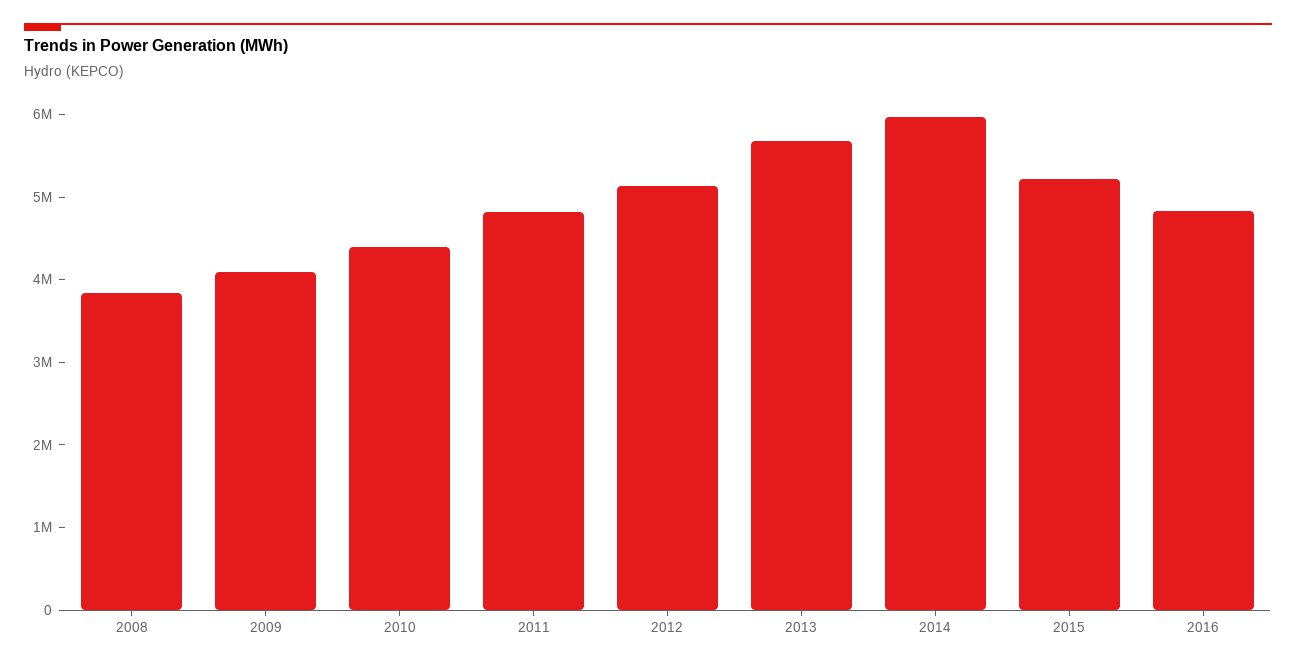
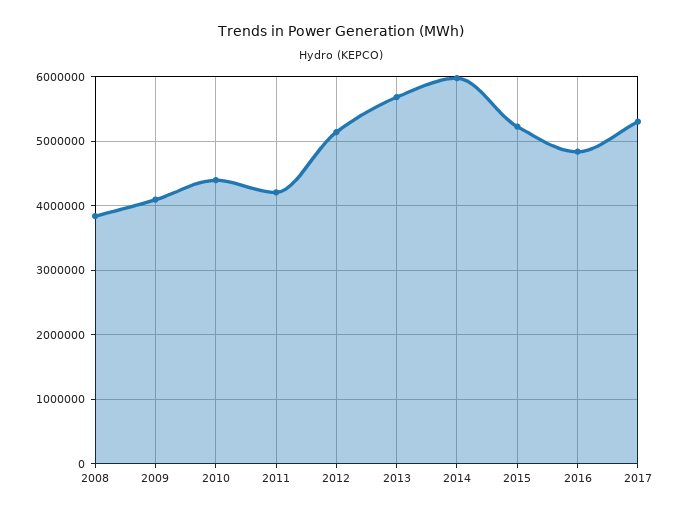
2011: 4800000 -> 4200000
2017: none -> 5300000

